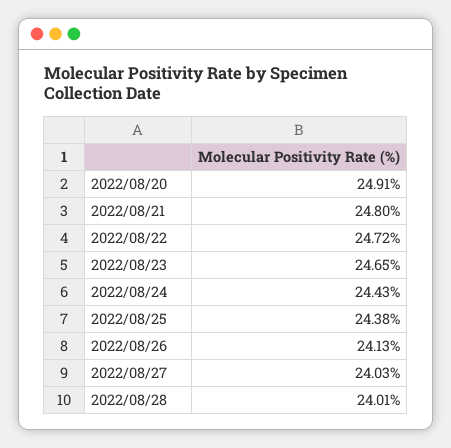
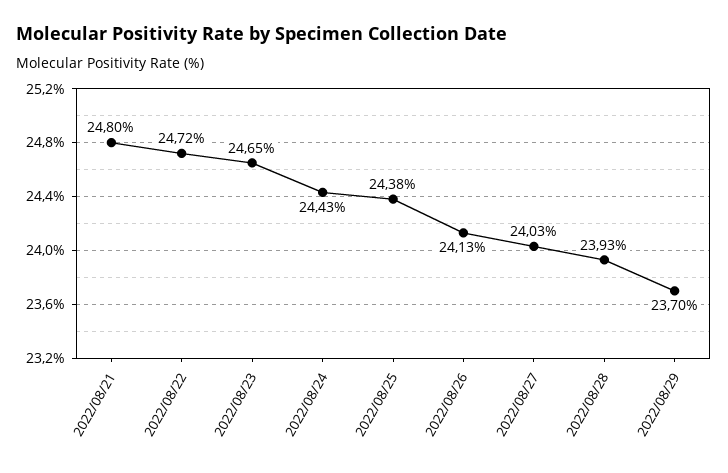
2022/08/20: 24.91 -> none
2022/08/28: 24.01 -> 23.93
2022/08/29: none -> 23.7

